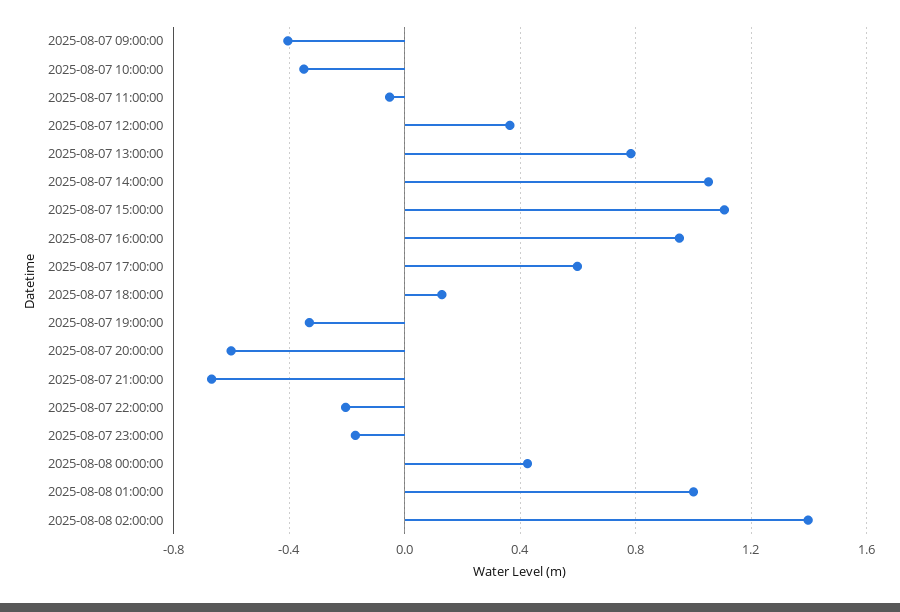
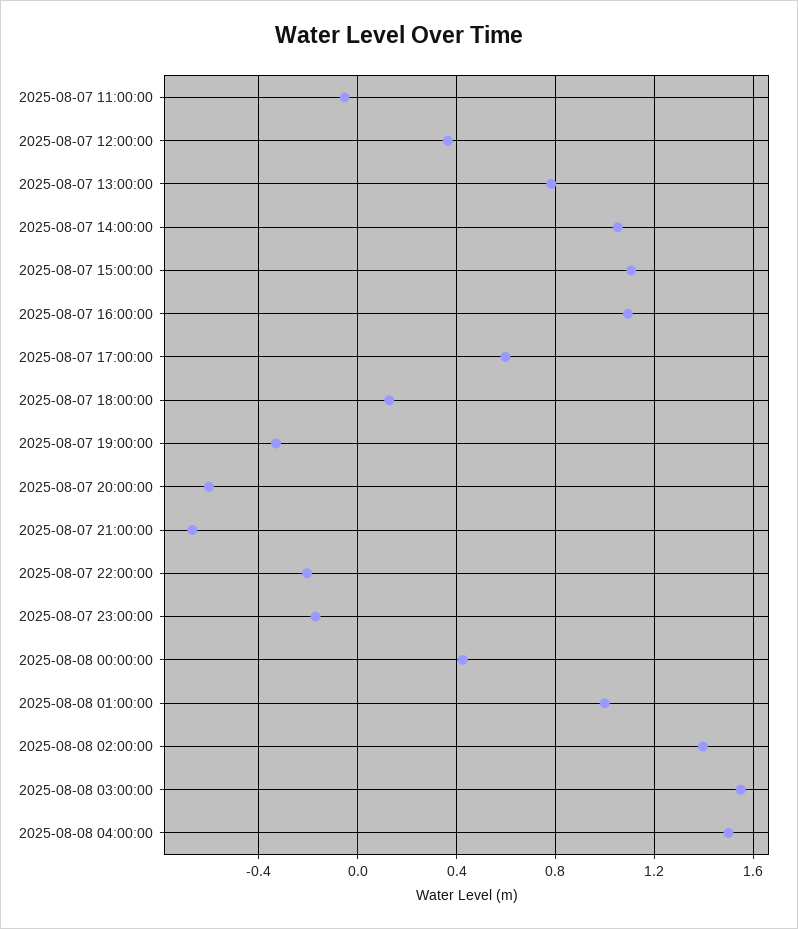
2025-08-07 09:00:00: -0.4 -> none
2025-08-07 10:00:00: -0.35 -> none
2025-08-07 16:00:00: 0.95 -> 1.1
2025-08-08 03:00:00: none -> 1.55
2025-08-08 04:00:00: none -> 1.5

